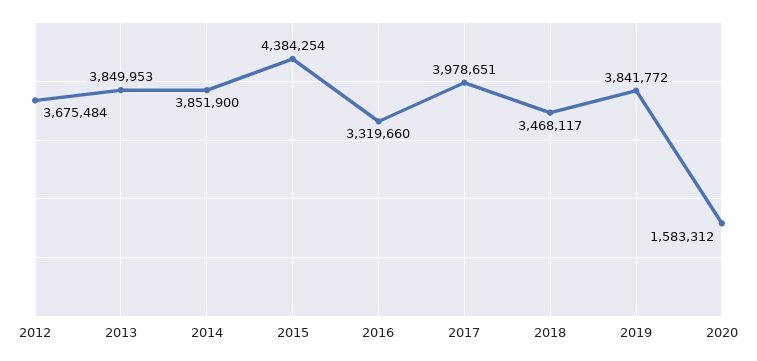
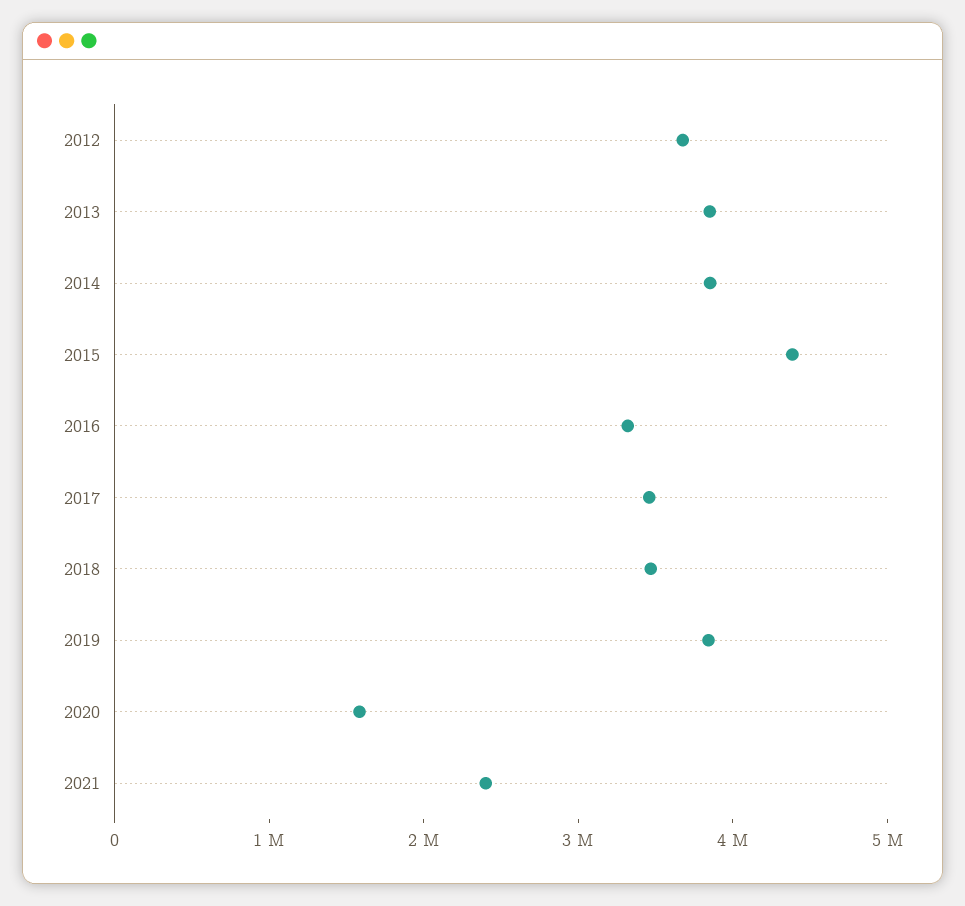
2017: 3978651 -> 3400000
2021: none -> 2400000

